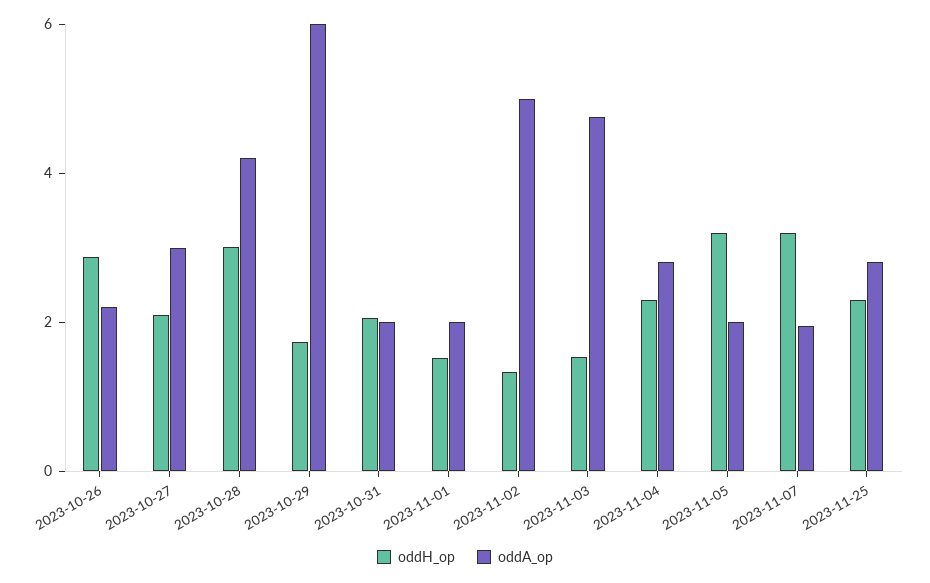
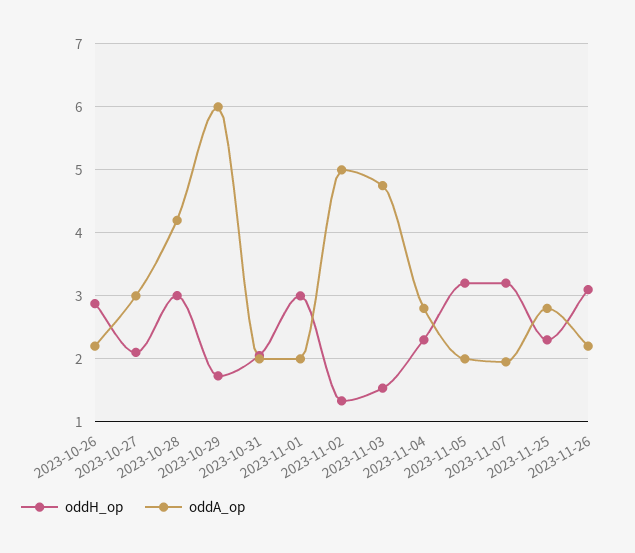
oddH_op, 2023-11-01: 1.5 -> 3
oddH_op, 2023-11-26: none -> 3.1
oddA_op, 2023-11-26: none -> 2.2

